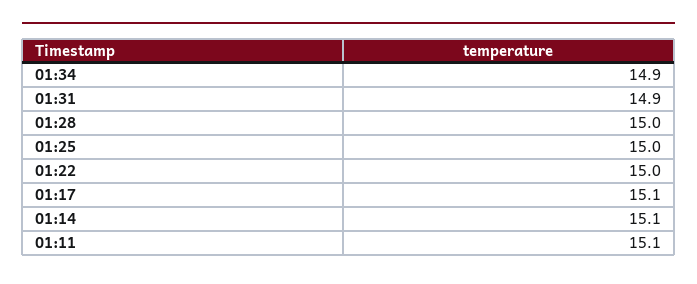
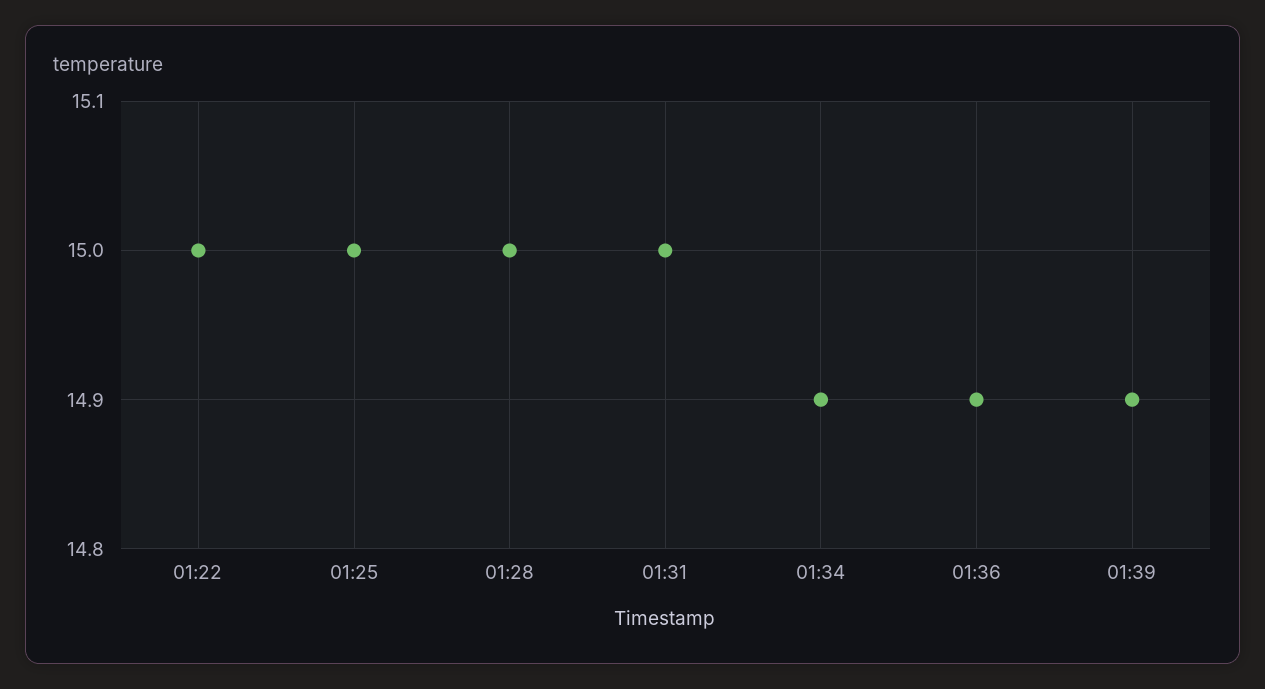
01:31: 14.9 -> 15
01:17: 15.1 -> none
01:14: 15.1 -> none
01:11: 15.1 -> none
01:36: none -> 14.9
01:39: none -> 14.9

